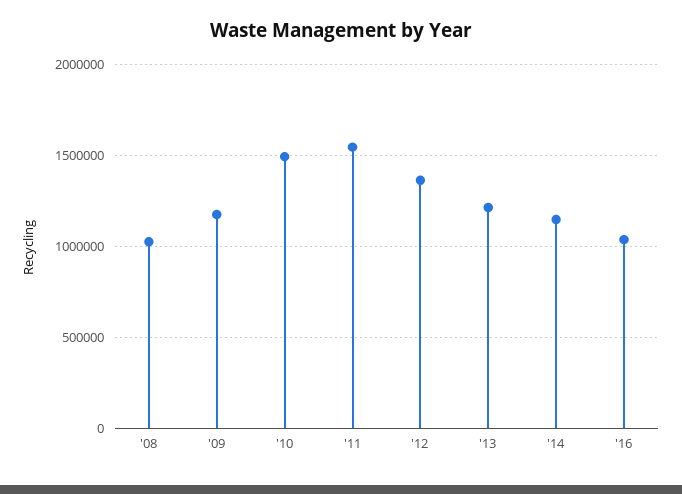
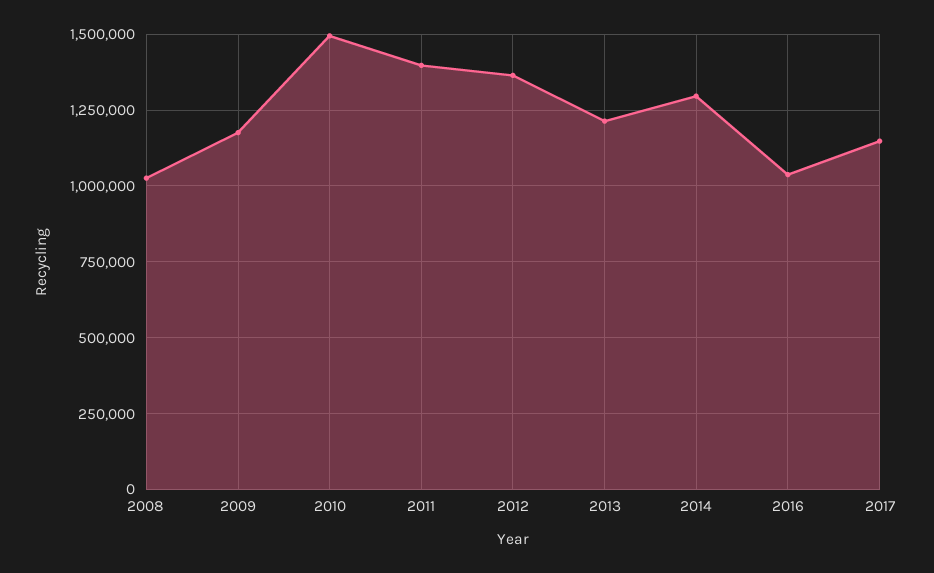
'11: 1550000 -> 1400000
'14: 1150000 -> 1300000
2017: none -> 1150000

